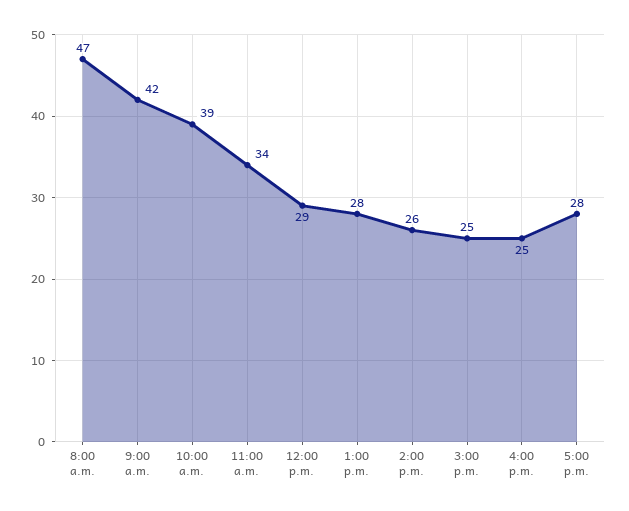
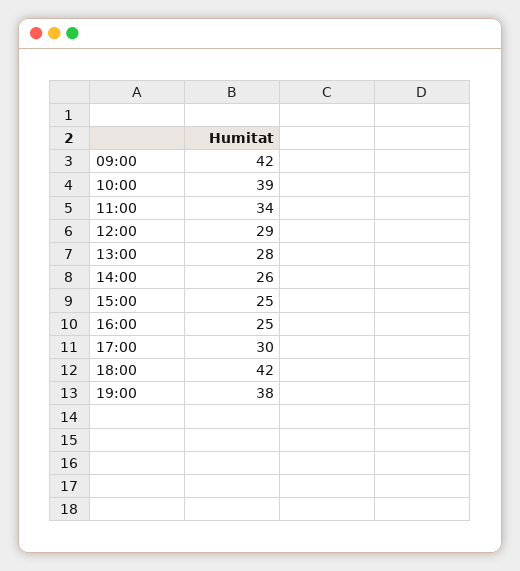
8:00 a.m.: 47 -> none
5:00 p.m.: 28 -> 30
18:00: none -> 42
19:00: none -> 38

